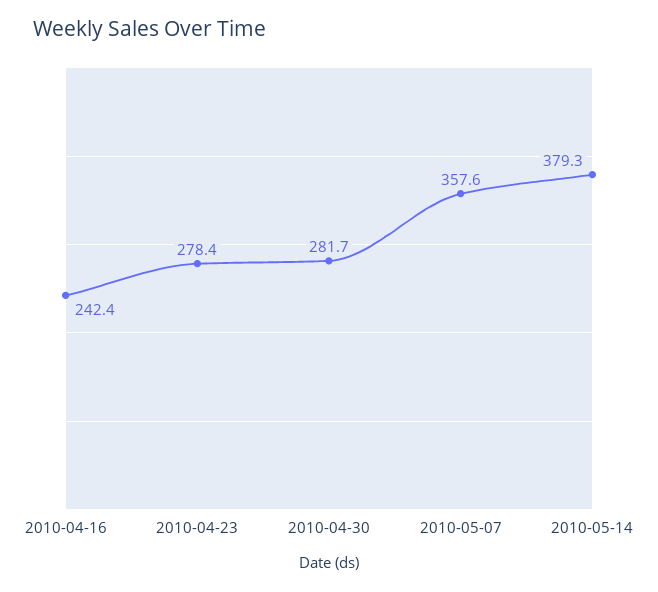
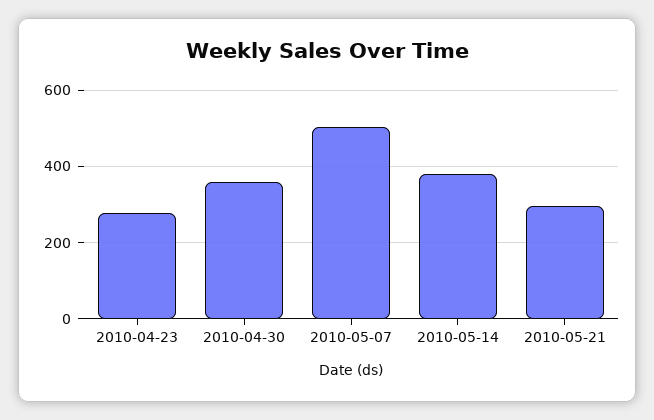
2010-04-16: 242.4 -> none
2010-04-30: 281.7 -> 360
2010-05-07: 357.6 -> 500
2010-05-21: none -> 300

